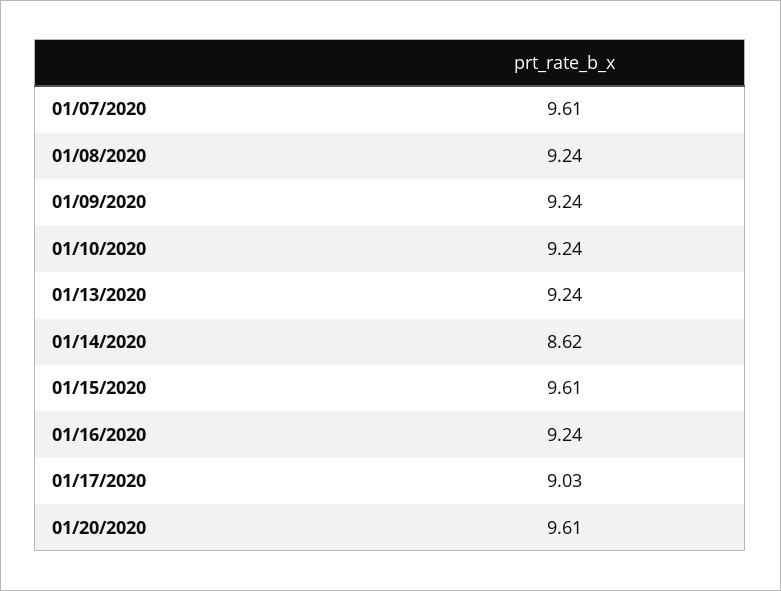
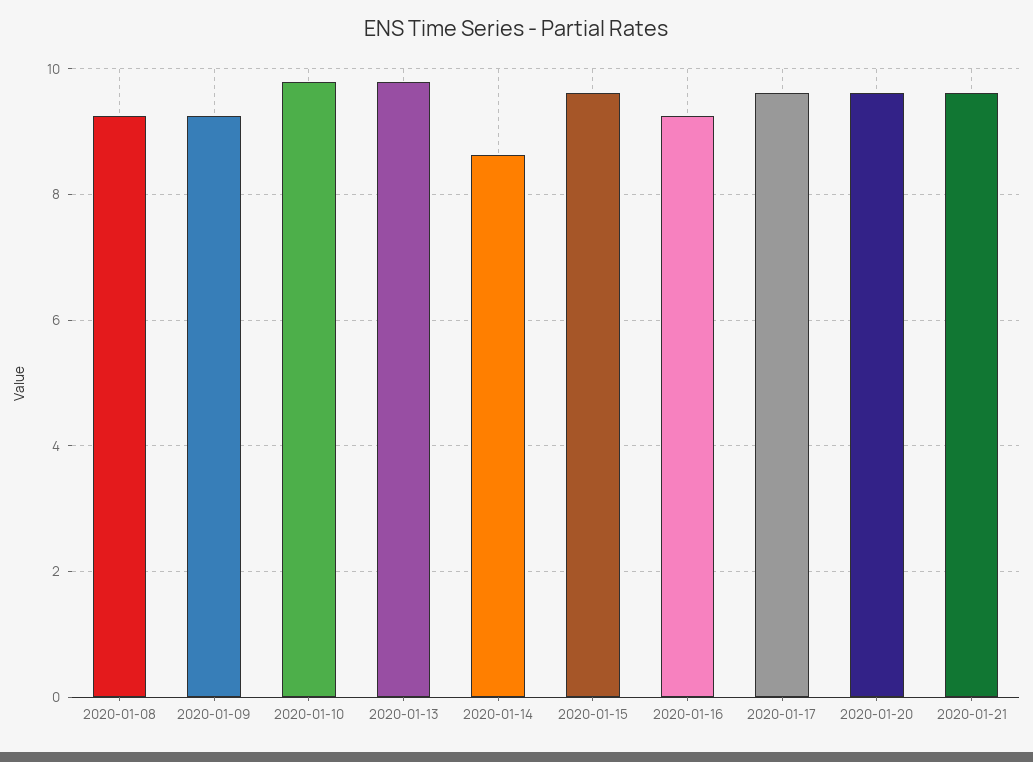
01/07/2020: 9.61 -> none
01/10/2020: 9.24 -> 9.8
01/13/2020: 9.24 -> 9.8
01/17/2020: 9.03 -> 9.6
2020-01-21: none -> 9.6

